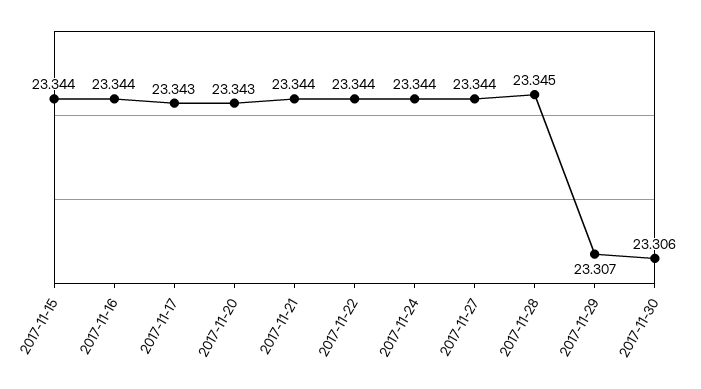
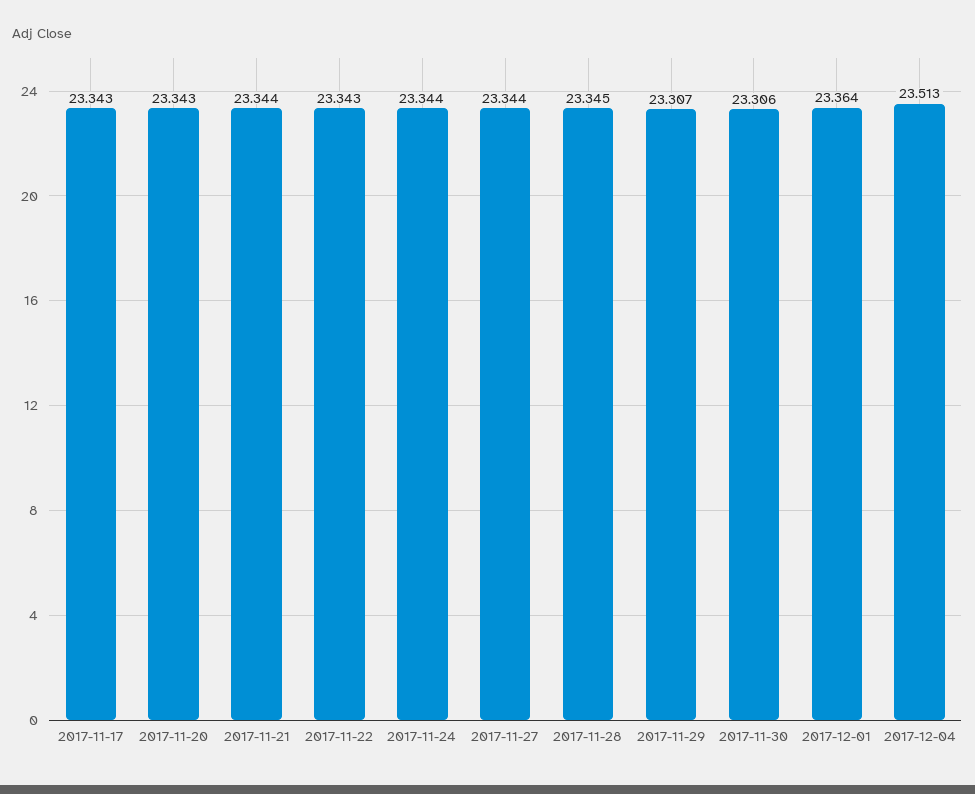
2017-11-15: 23.344 -> none
2017-11-16: 23.344 -> none
2017-11-22: 23.344 -> 23.343
2017-12-01: none -> 23.364
2017-12-04: none -> 23.513

